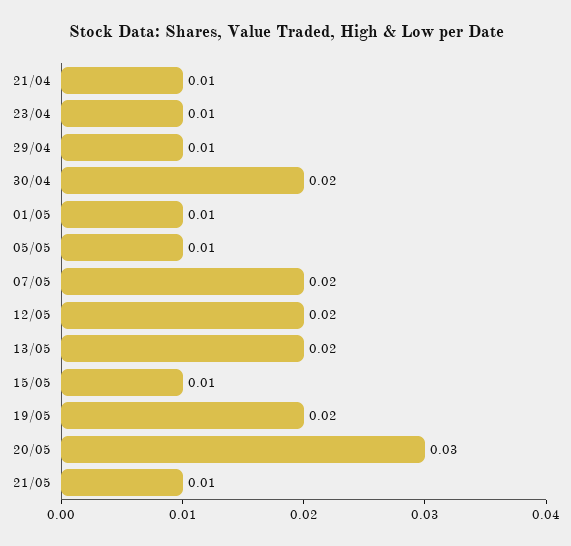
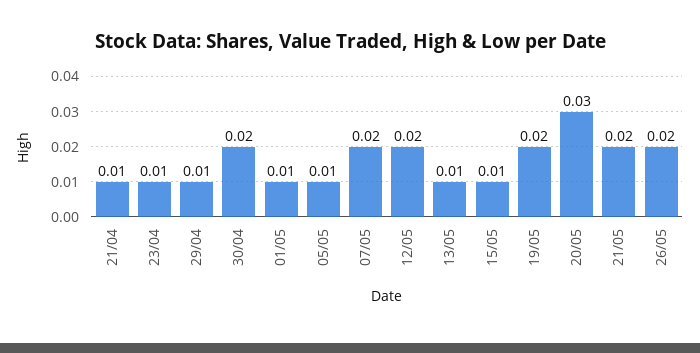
13/05: 0.02 -> 0.01
21/05: 0.01 -> 0.02
26/05: none -> 0.02

